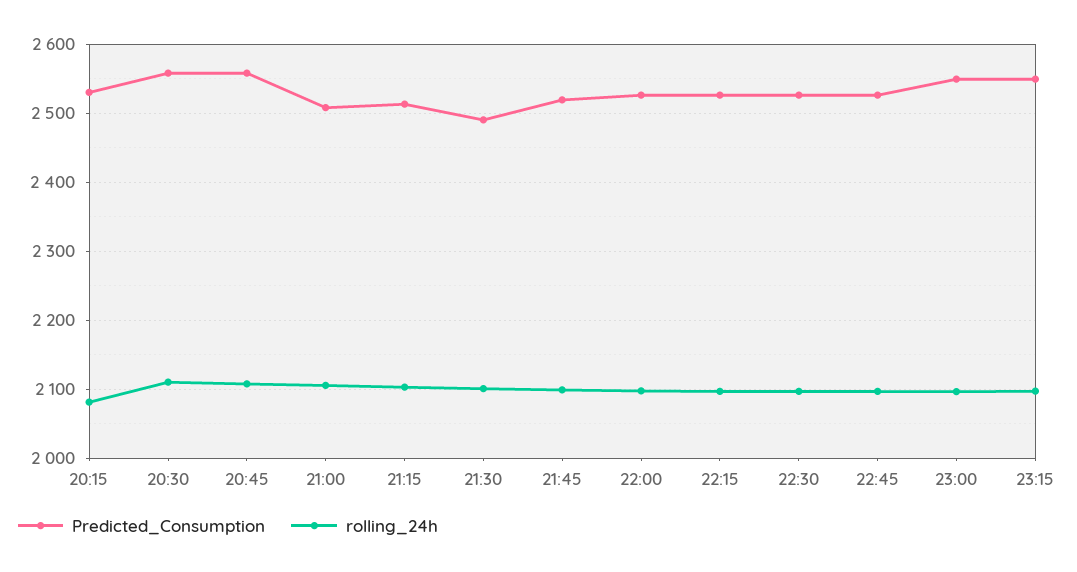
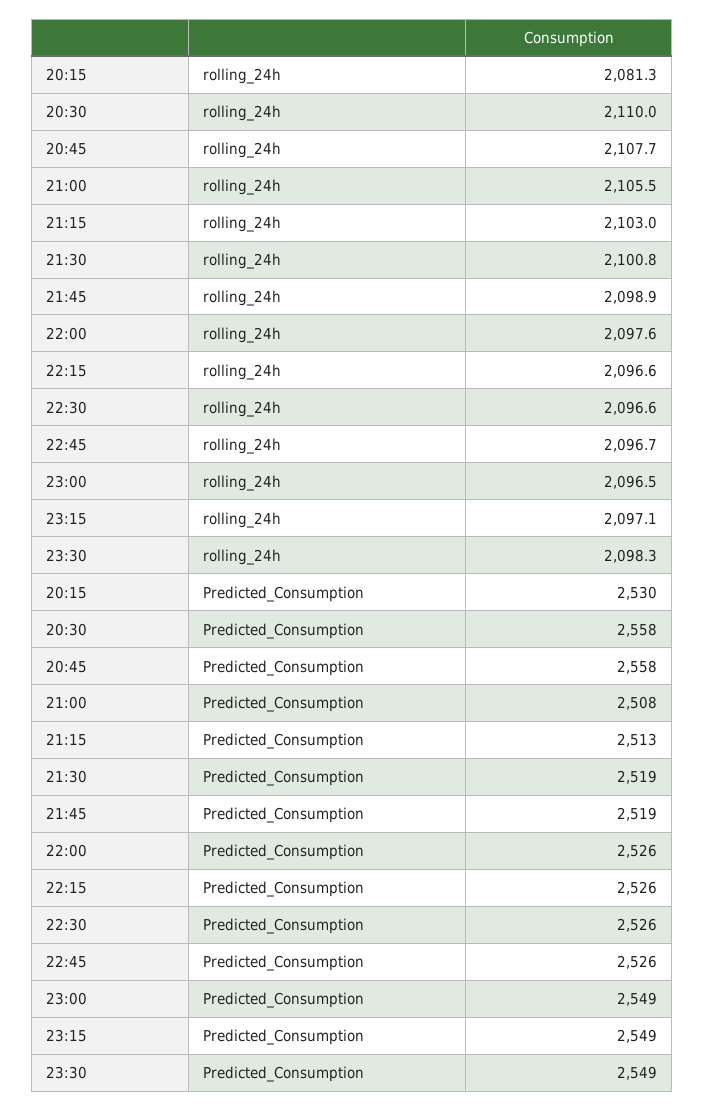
Predicted_Consumption, 21:30: 2490 -> 2519
rolling_24h, 23:30: none -> 2098.3
Predicted_Consumption, 23:30: none -> 2549

